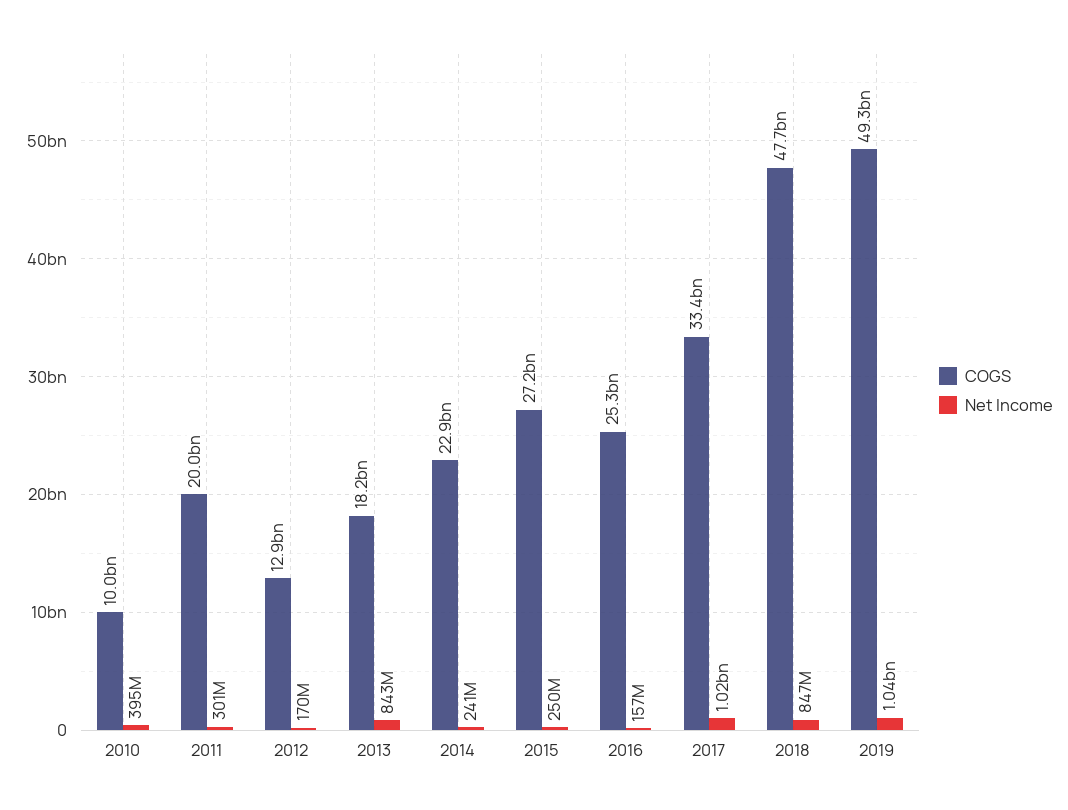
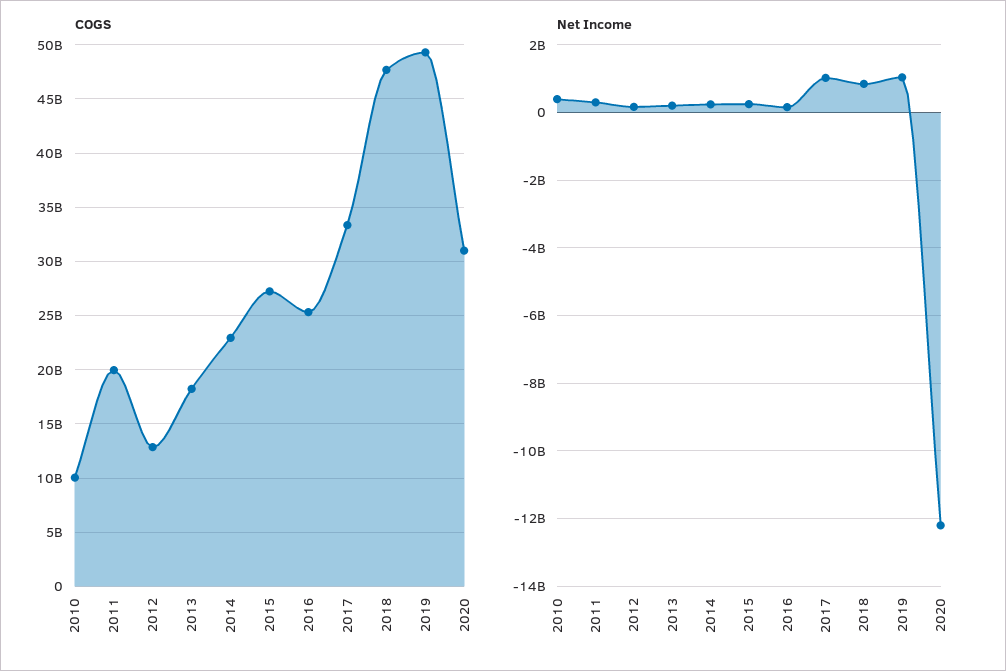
Net Income, 2013: 843000000 -> 200000000
COGS, 2020: none -> 31000000000
Net Income, 2020: none -> -12200000000

